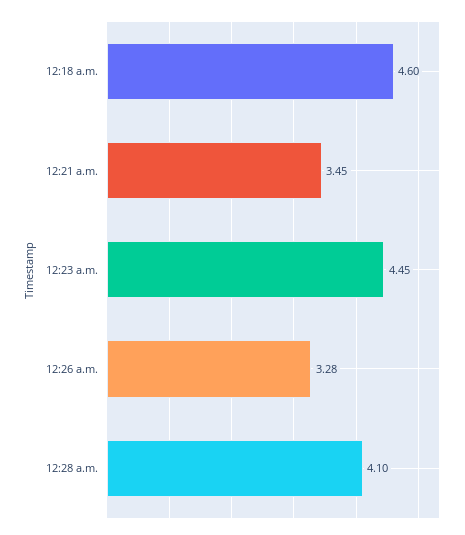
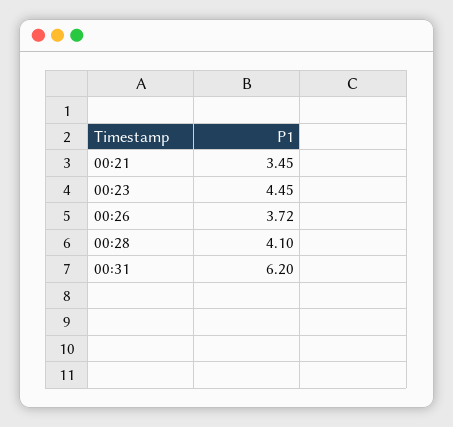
12:18 a.m.: 4.6 -> none
12:26 a.m.: 3.28 -> 3.72
00:31: none -> 6.2

